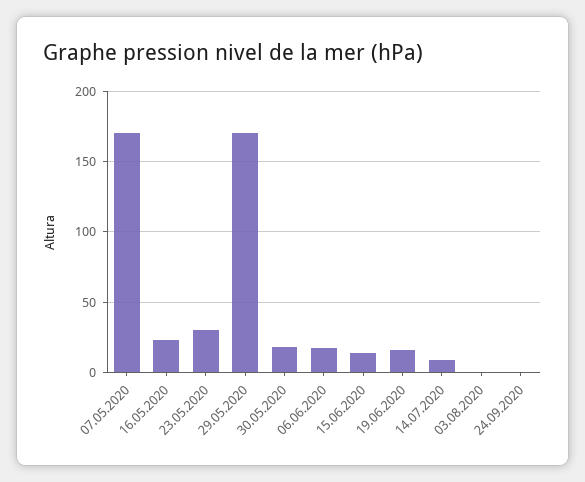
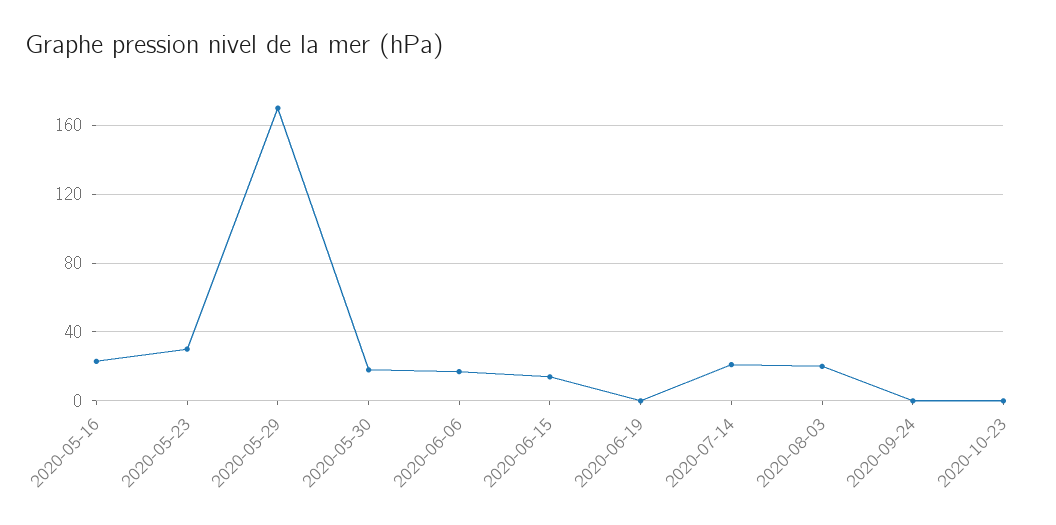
07.05.2020: 170 -> none
19.06.2020: 15 -> 0
14.07.2020: 10 -> 20
03.08.2020: 0 -> 20
2020-10-23: none -> 0

